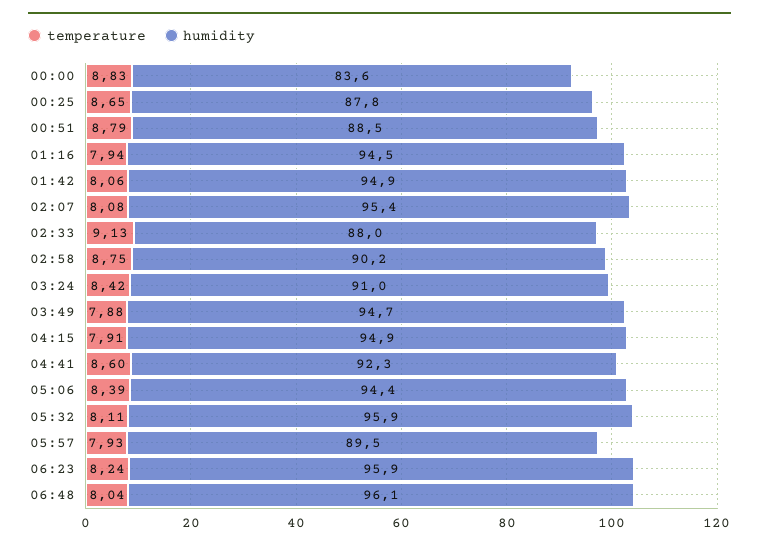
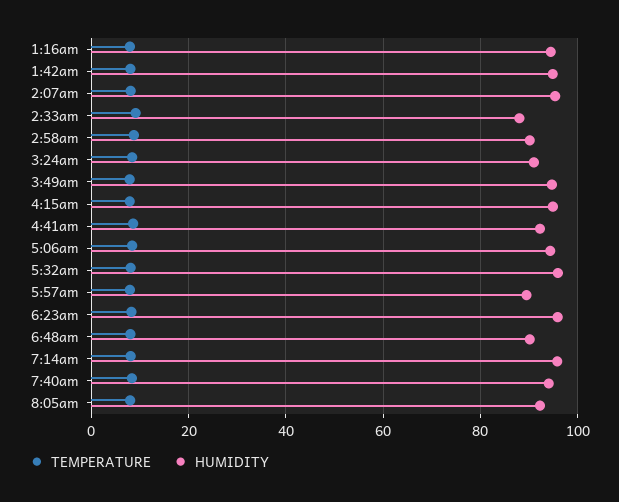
temperature, 00:00: 8.83 -> none
humidity, 00:00: 83.6 -> none
temperature, 00:25: 8.65 -> none
humidity, 00:25: 87.8 -> none
temperature, 00:51: 8.79 -> none
humidity, 00:51: 88.5 -> none
humidity, 06:48: 96.1 -> 90
temperature, 7:14am: none -> 8
humidity, 7:14am: none -> 96
temperature, 7:40am: none -> 8
humidity, 7:40am: none -> 94
temperature, 8:05am: none -> 8
humidity, 8:05am: none -> 92

